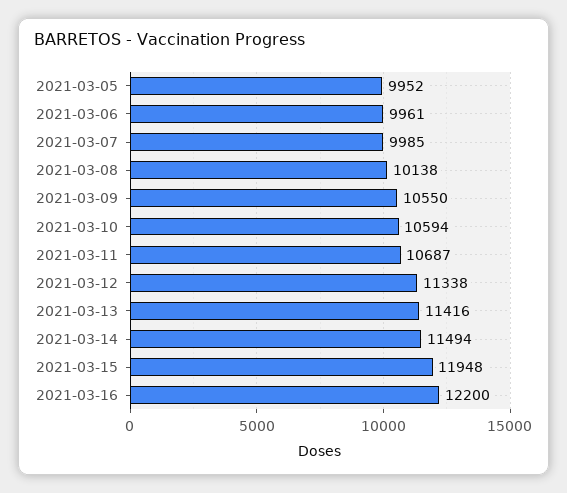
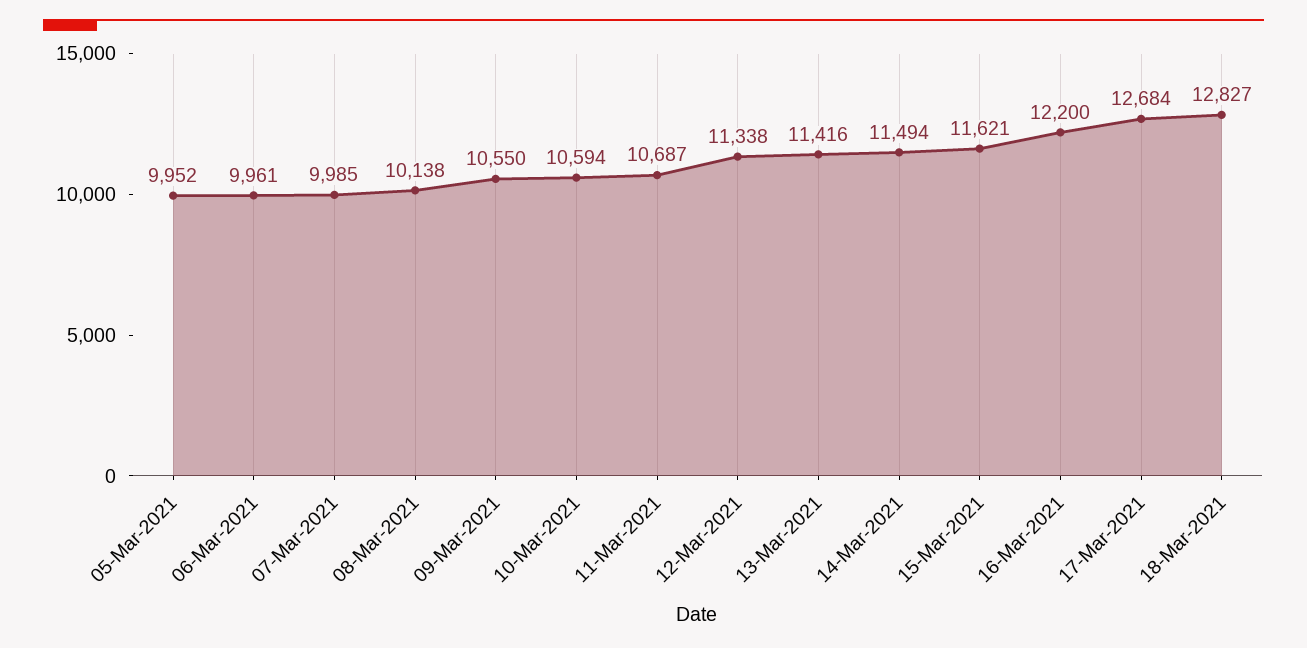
2021-03-15: 11948 -> 11621
17-Mar-2021: none -> 12684
18-Mar-2021: none -> 12827

